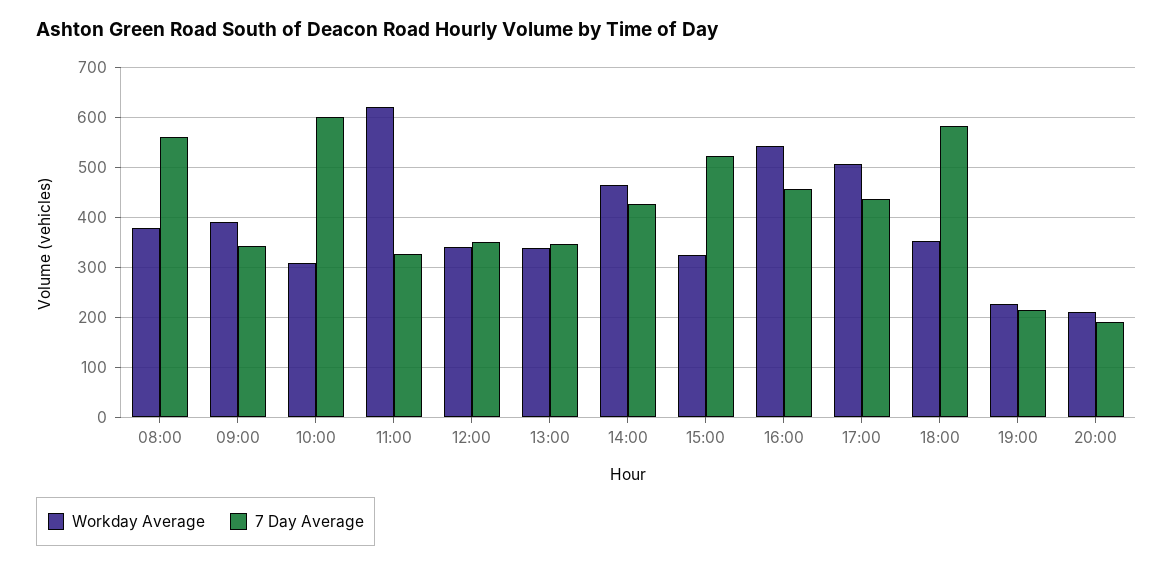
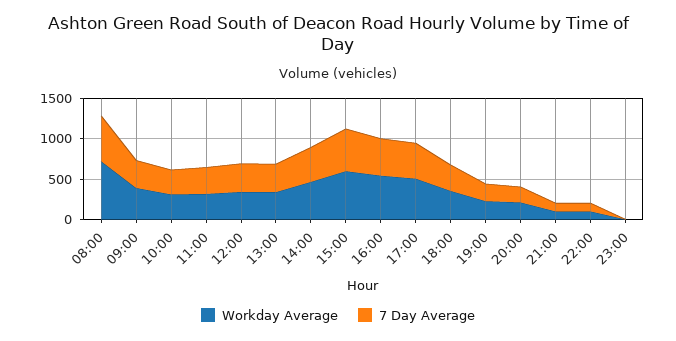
Workday Average, 08:00: 380 -> 700
7 Day Average, 10:00: 600 -> 300
Workday Average, 11:00: 620 -> 300
Workday Average, 15:00: 320 -> 600
7 Day Average, 18:00: 580 -> 300
Workday Average, 21:00: none -> 100
7 Day Average, 21:00: none -> 100
Workday Average, 22:00: none -> 100
7 Day Average, 22:00: none -> 100
Workday Average, 23:00: none -> 0
7 Day Average, 23:00: none -> 0

